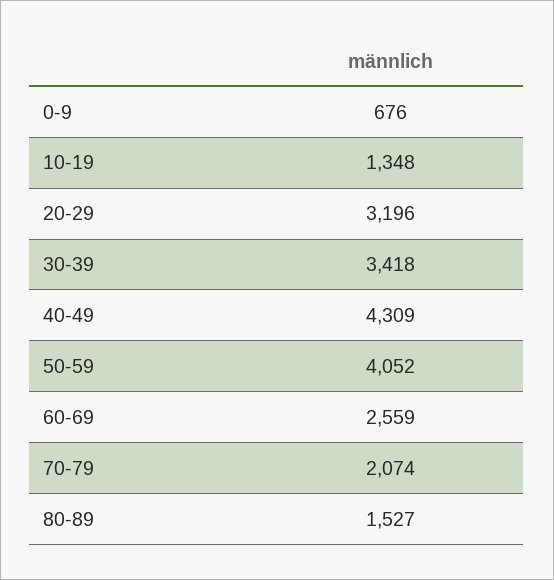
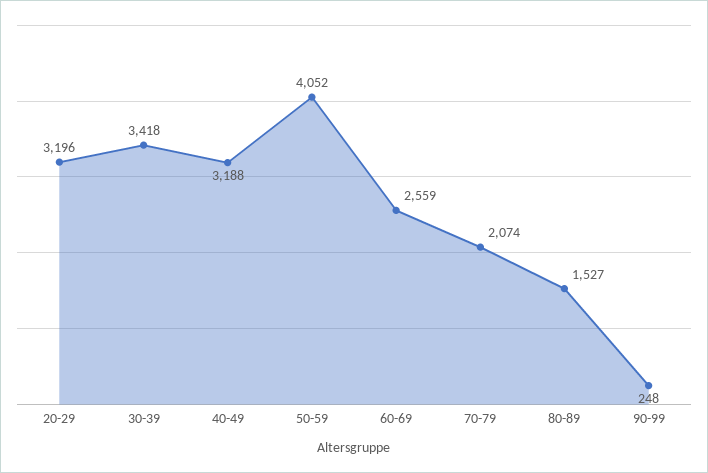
0-9: 676 -> none
10-19: 1348 -> none
40-49: 4309 -> 3188
90-99: none -> 248

